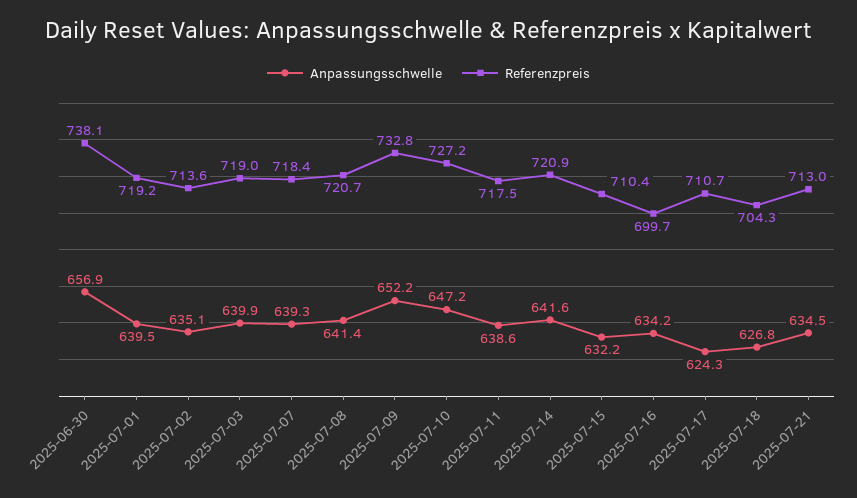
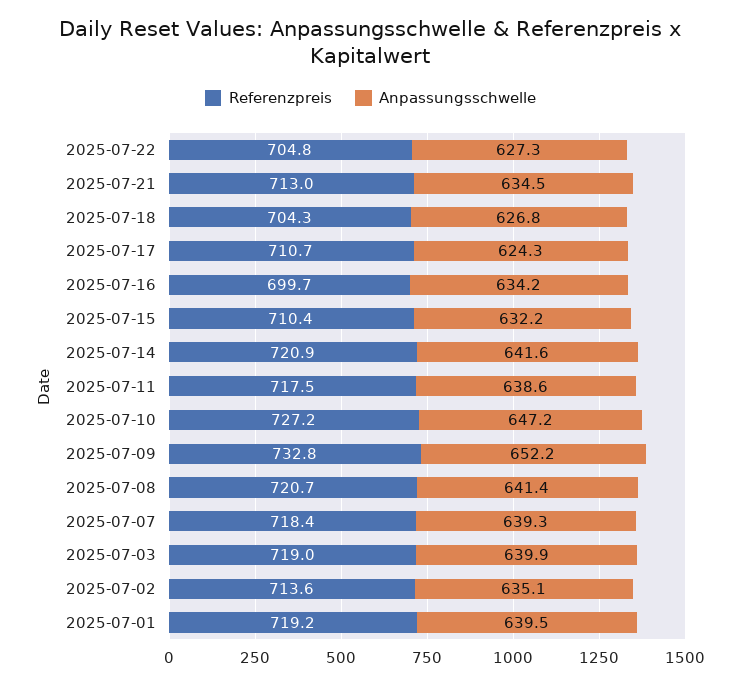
Anpassungsschwelle, 2025-06-30: 656.9 -> none
Referenzpreis, 2025-06-30: 738.1 -> none
Referenzpreis, 2025-07-22: none -> 704.8
Anpassungsschwelle, 2025-07-22: none -> 627.3

